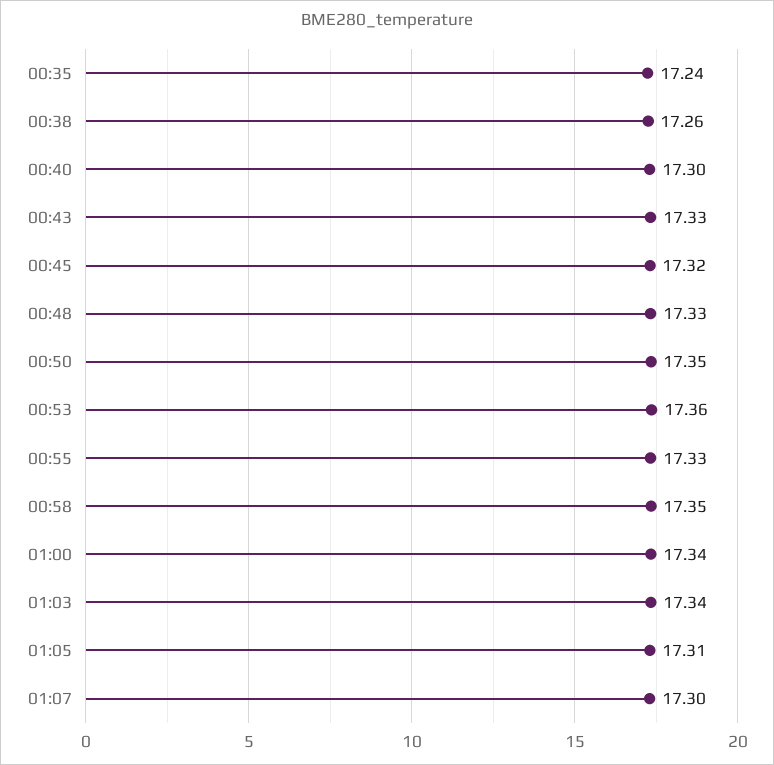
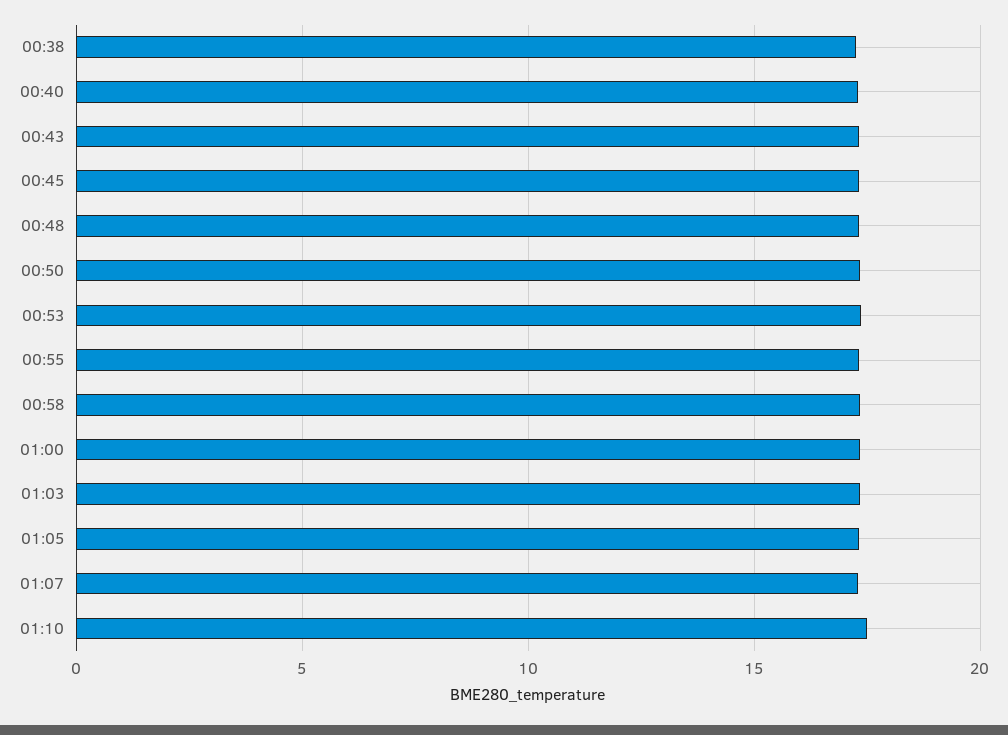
00:35: 17.24 -> none
01:10: none -> 17.5

